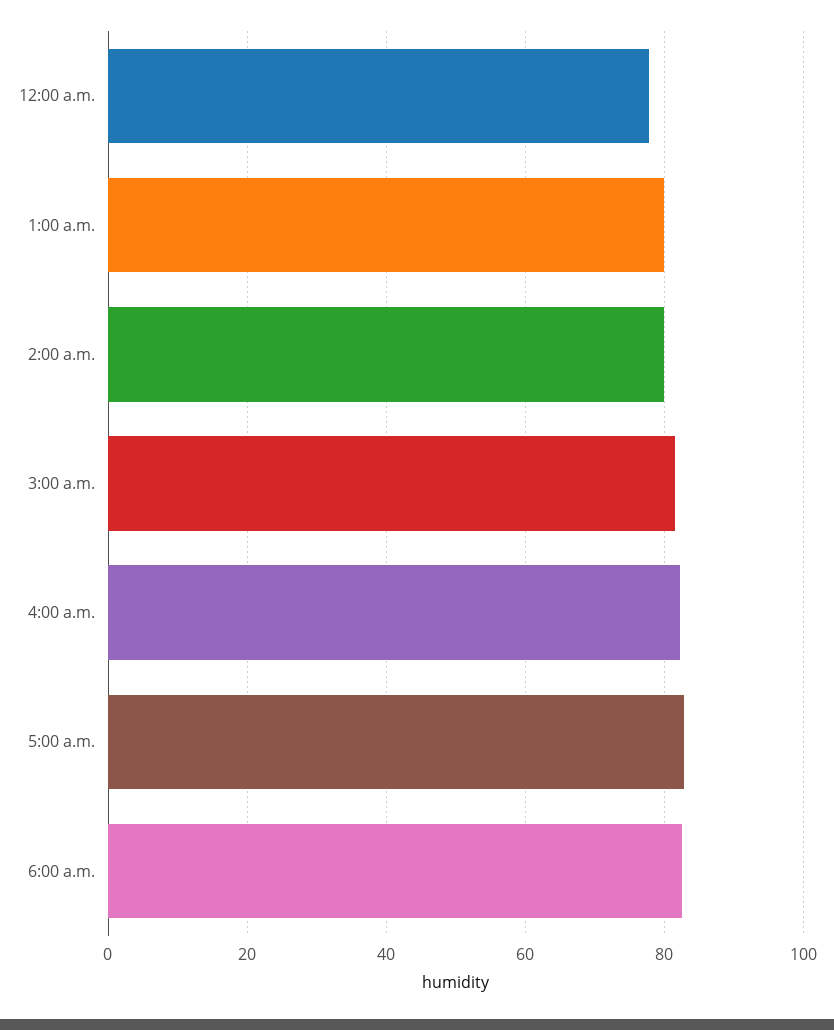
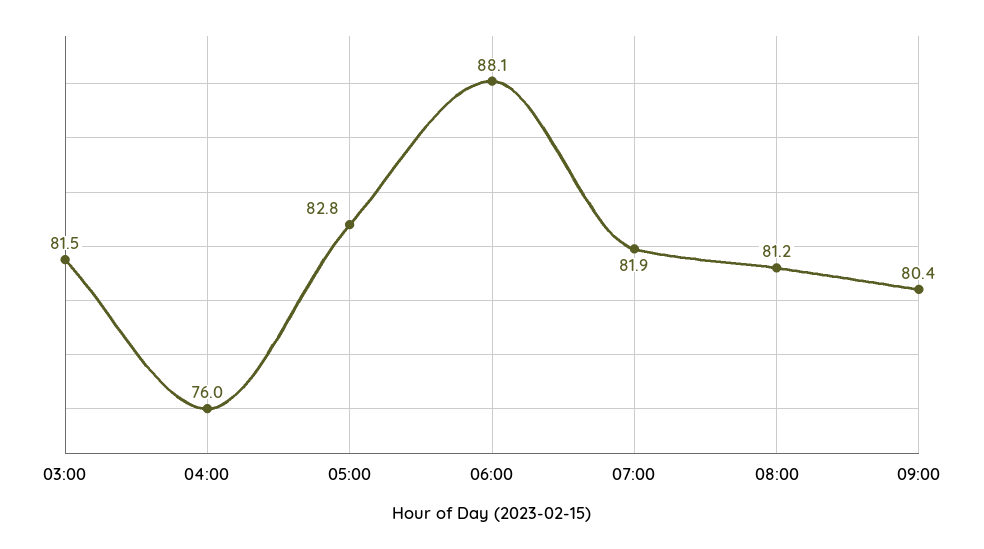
12:00 a.m.: 78 -> none
1:00 a.m.: 80 -> none
2:00 a.m.: 80 -> none
4:00 a.m.: 82 -> 76
6:00 a.m.: 82 -> 88.1
07:00: none -> 81.9
08:00: none -> 81.2
09:00: none -> 80.4

